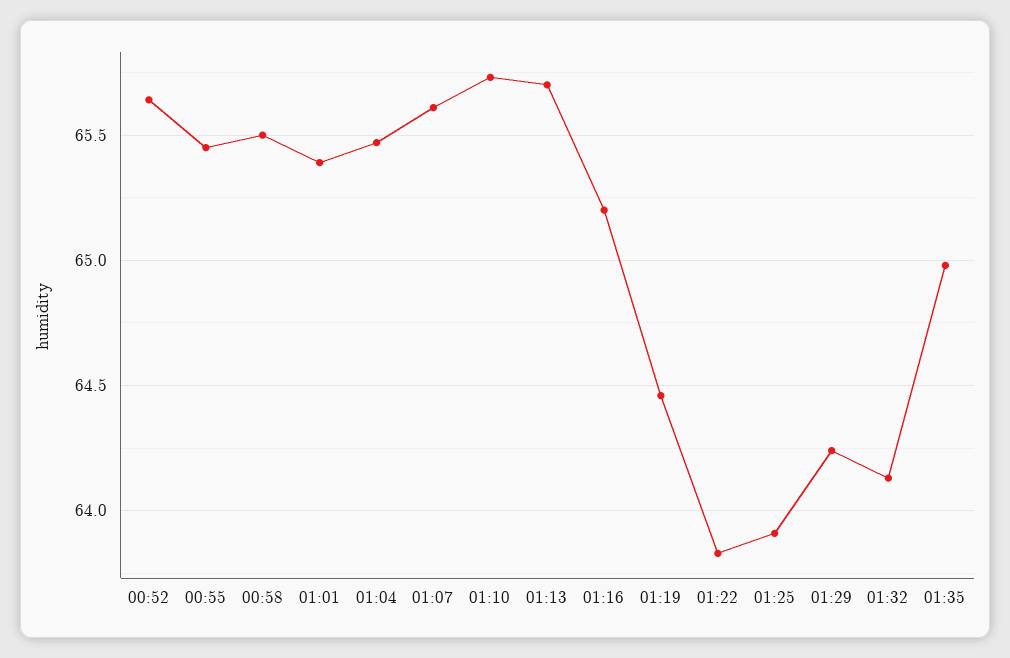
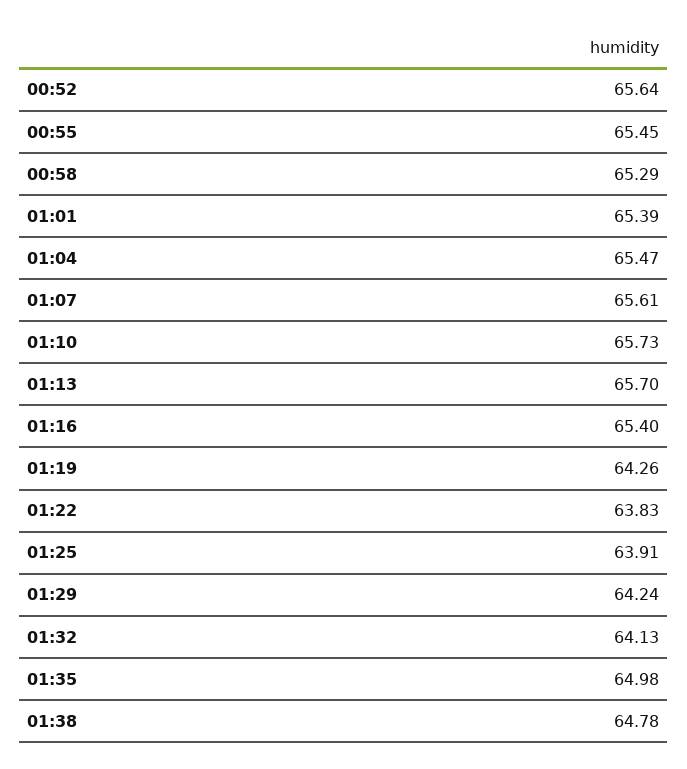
00:58: 65.5 -> 65.29
01:16: 65.2 -> 65.4
01:19: 64.45 -> 64.26
01:38: none -> 64.78

